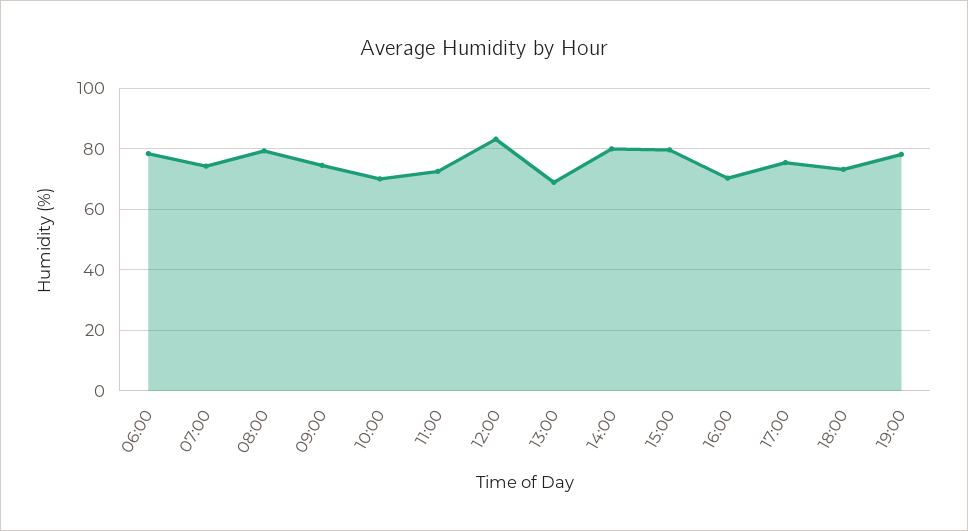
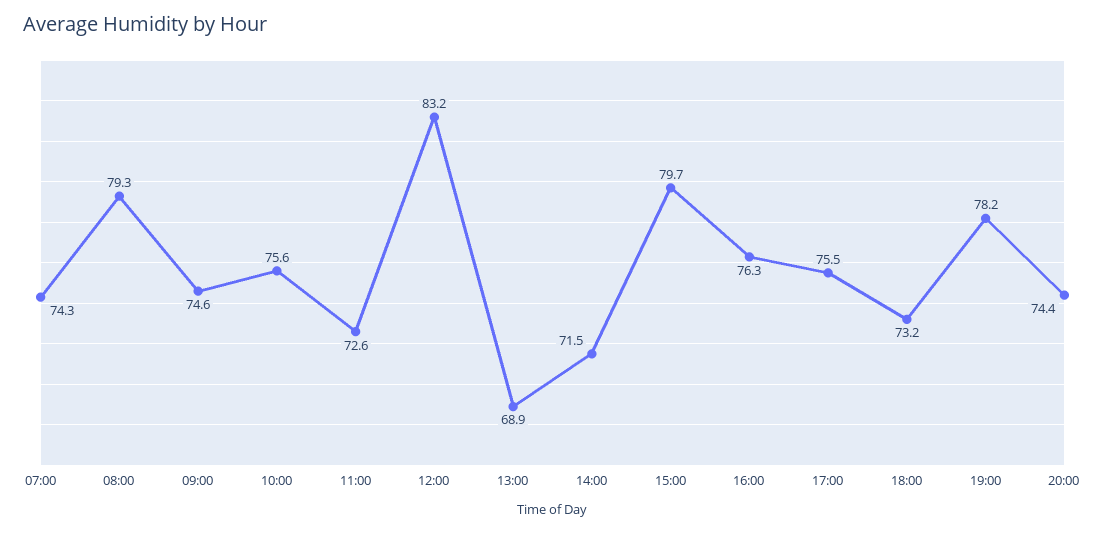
06:00: 78 -> none
10:00: 70 -> 75.6
14:00: 80 -> 71.5
16:00: 70 -> 76.3
20:00: none -> 74.4

